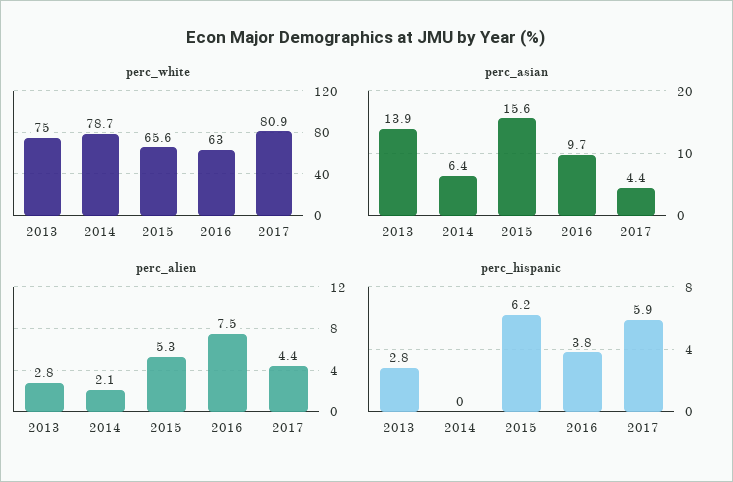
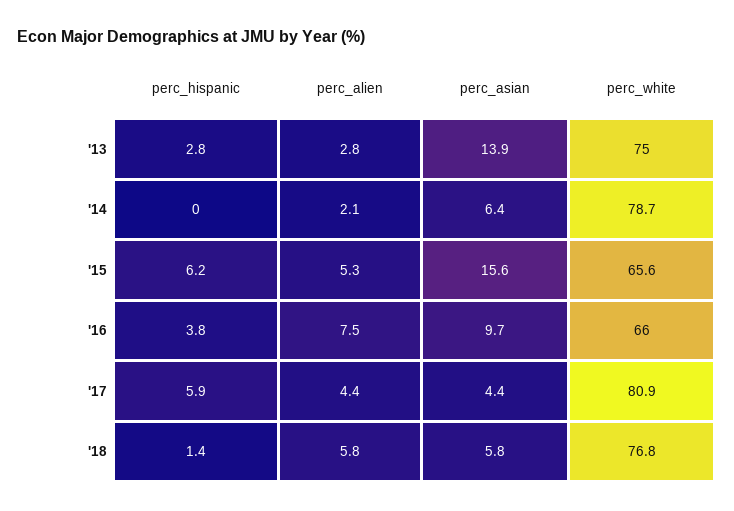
perc_white, 2016: 63 -> 66
perc_hispanic, '18: none -> 1.4
perc_alien, '18: none -> 5.8
perc_asian, '18: none -> 5.8
perc_white, '18: none -> 76.8

